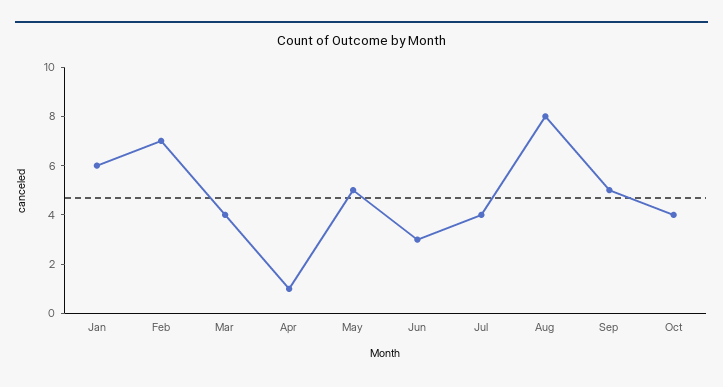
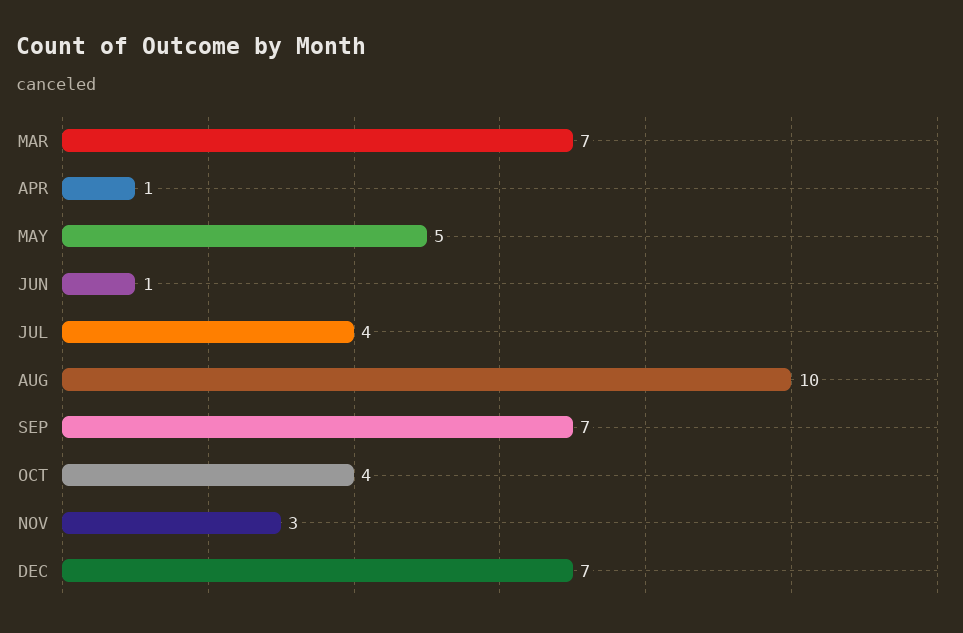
Jan: 6 -> none
Feb: 7 -> none
Mar: 4 -> 7
Jun: 3 -> 1
Aug: 8 -> 10
Sep: 5 -> 7
NOV: none -> 3
DEC: none -> 7

